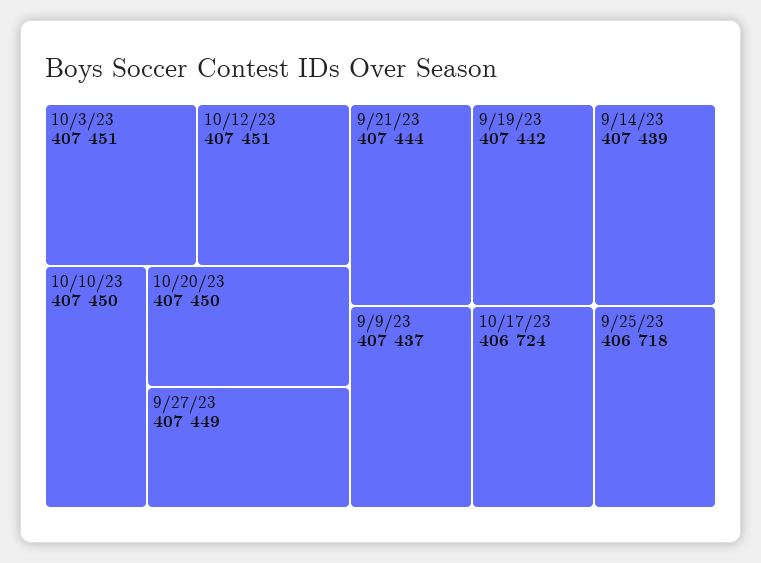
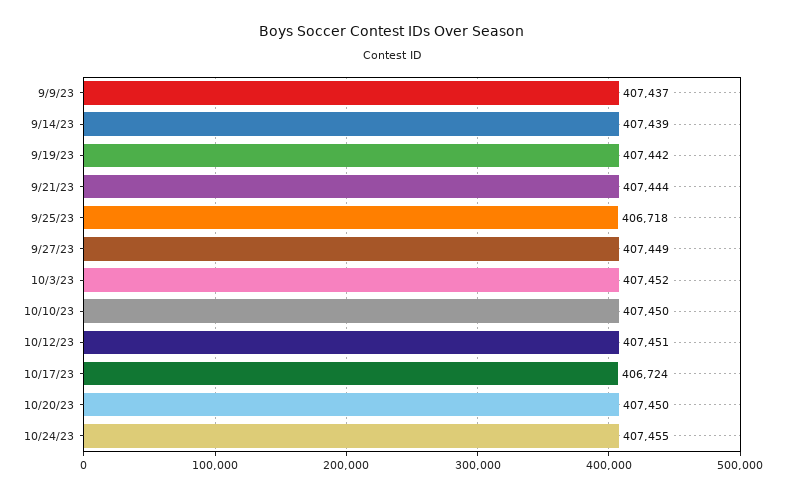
10/3/23: 407451 -> 407452
10/24/23: none -> 407455

